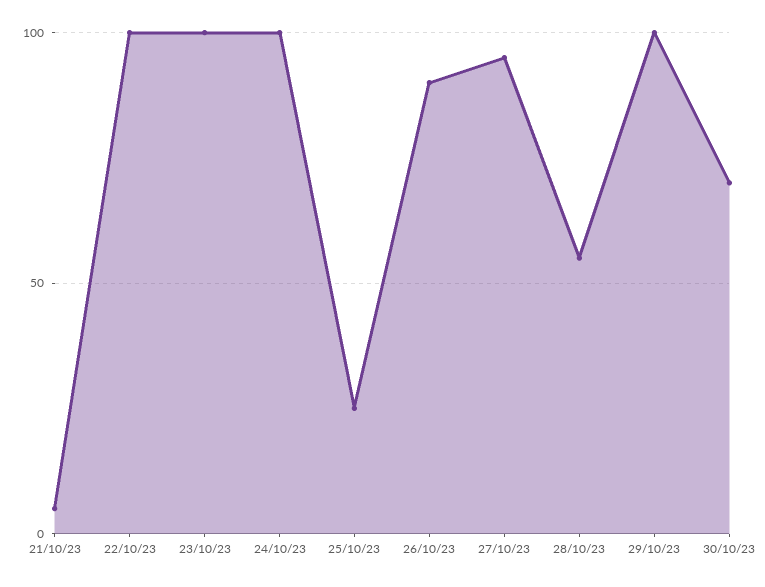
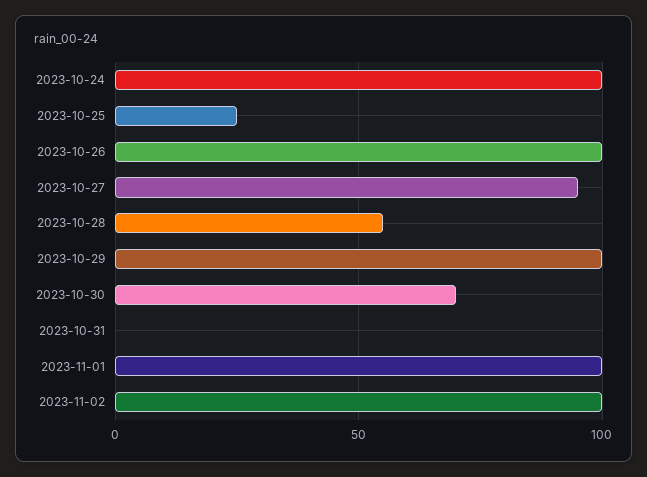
21/10/23: 5 -> none
22/10/23: 100 -> none
23/10/23: 100 -> none
26/10/23: 90 -> 100
2023-10-31: none -> 0
2023-11-01: none -> 100
2023-11-02: none -> 100

